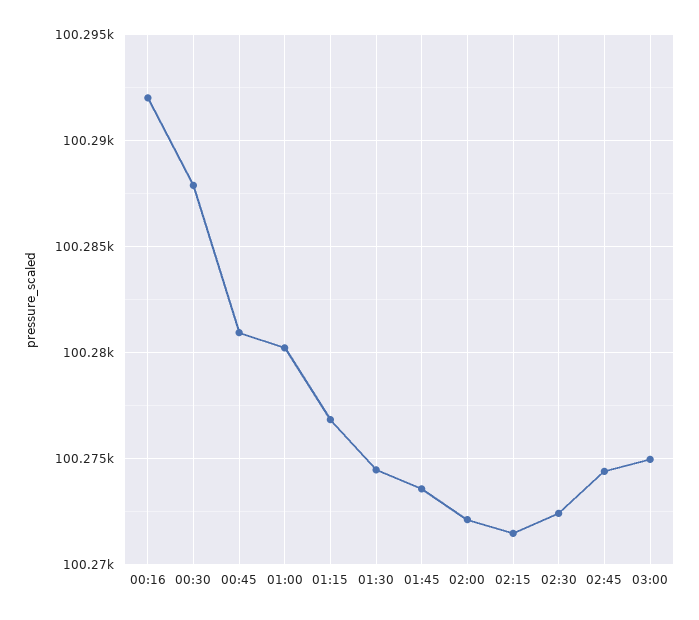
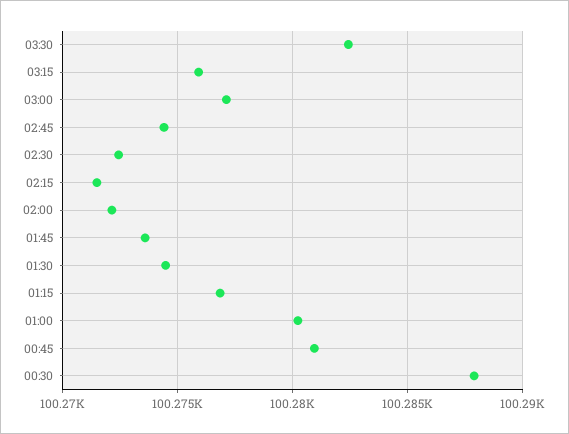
00:16: 100292 -> none
03:00: 100275 -> 100277
03:30: none -> 100282.5
03:15: none -> 100276

